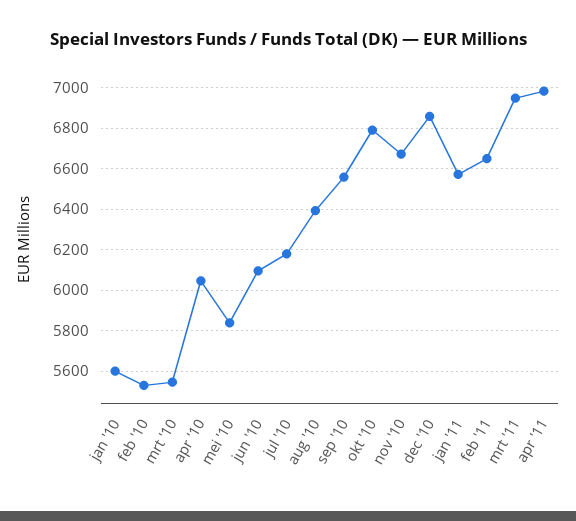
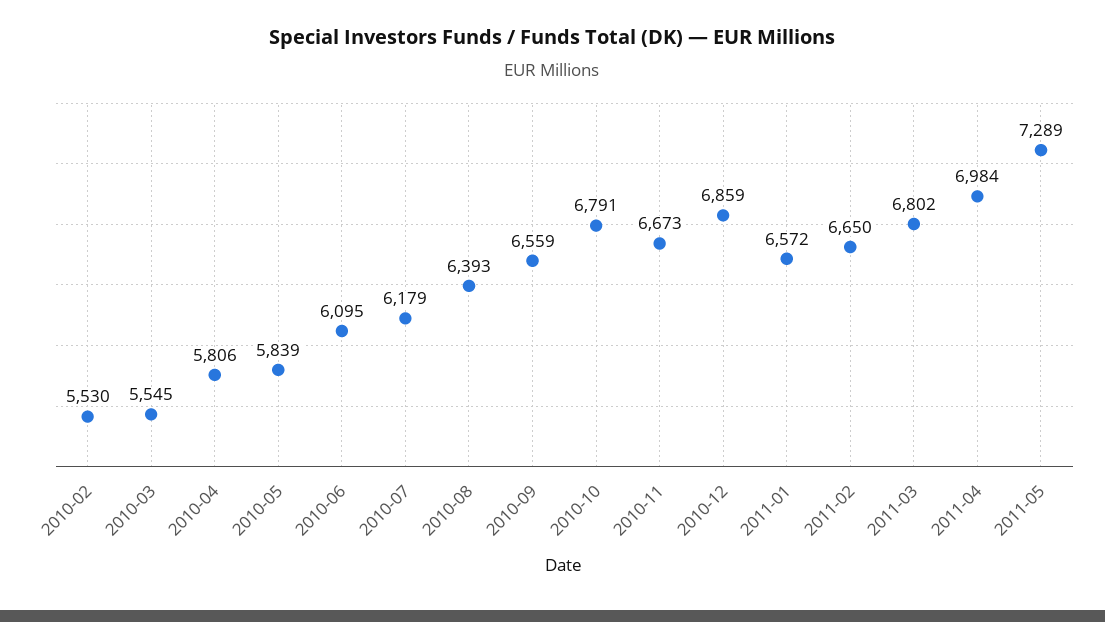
jan '10: 5600 -> none
apr '10: 6050 -> 5806
mrt '11: 6950 -> 6802
2011-05: none -> 7289

